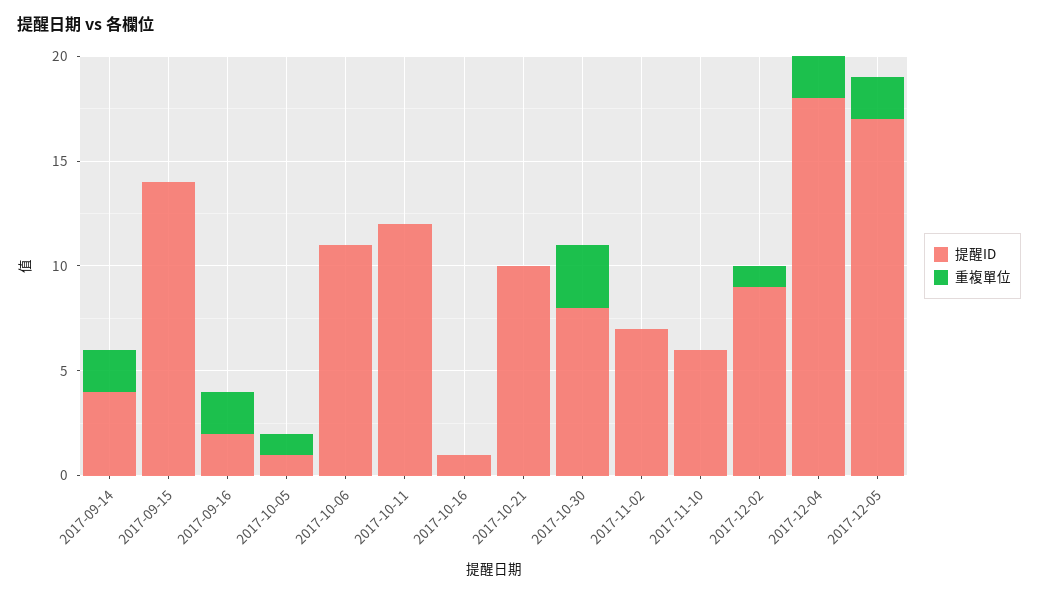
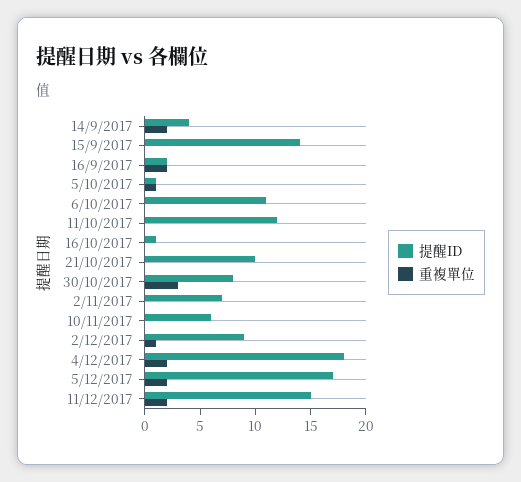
提醒ID, 11/12/2017: none -> 15
重複單位, 11/12/2017: none -> 2

